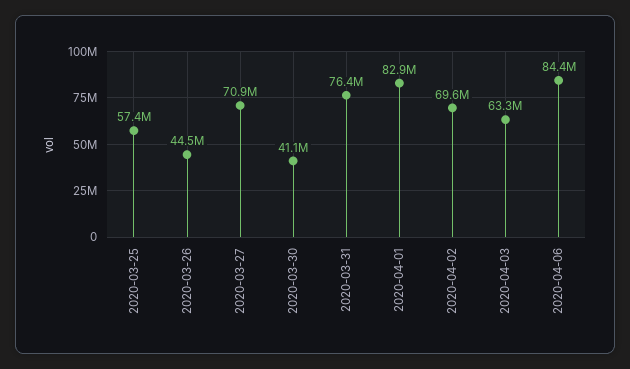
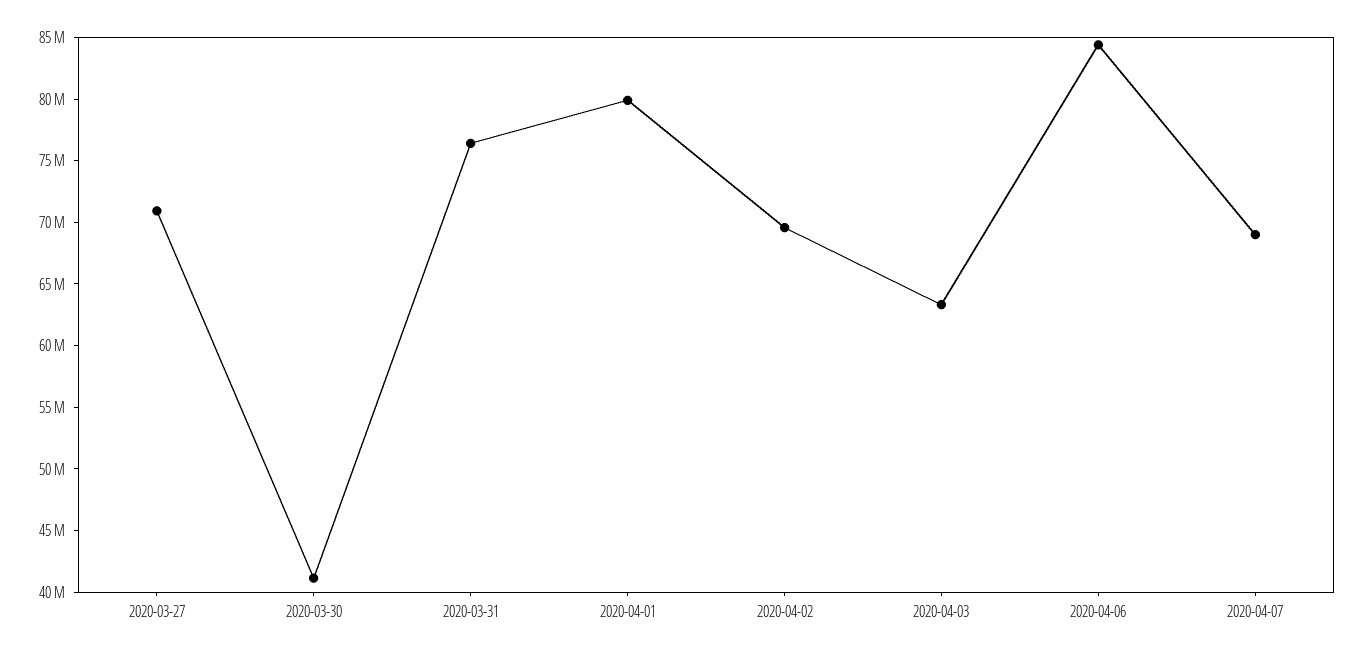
2020-03-25: 57400000 -> none
2020-03-26: 44500000 -> none
2020-04-01: 82900000 -> 80000000
2020-04-07: none -> 69000000

